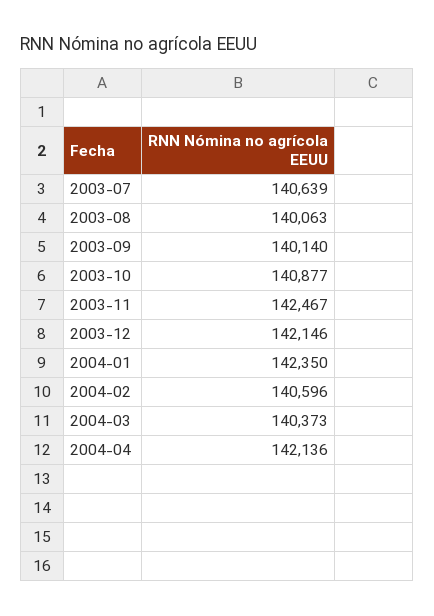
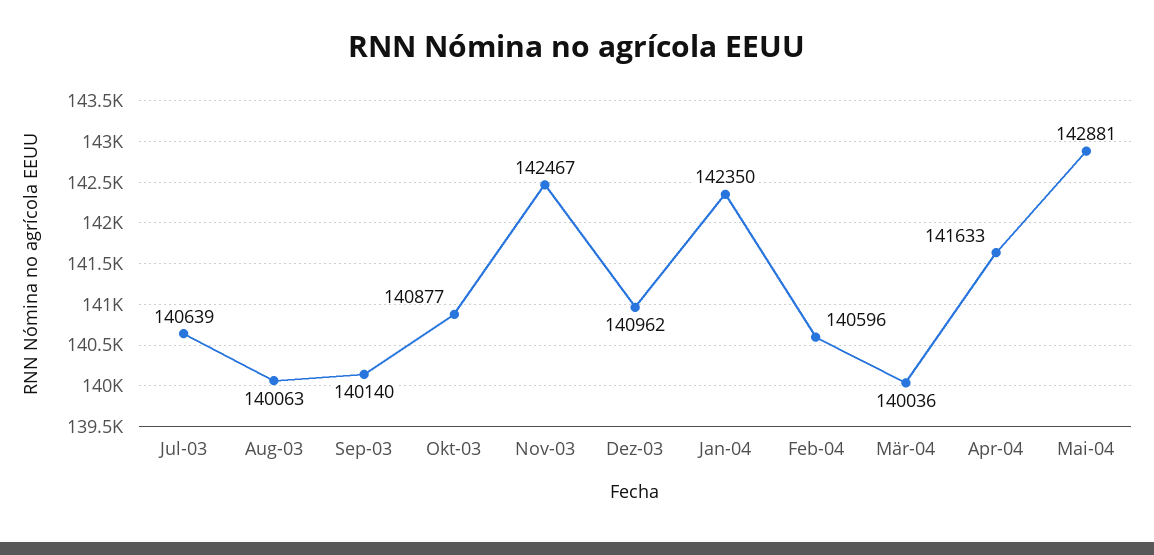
2003-12: 142146 -> 140962
2004-03: 140373 -> 140036
2004-04: 142136 -> 141633
Mai-04: none -> 142881

